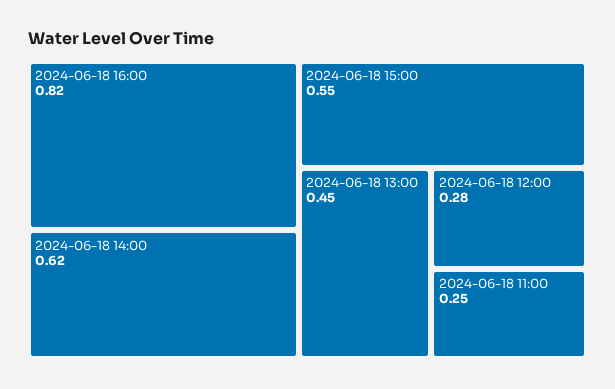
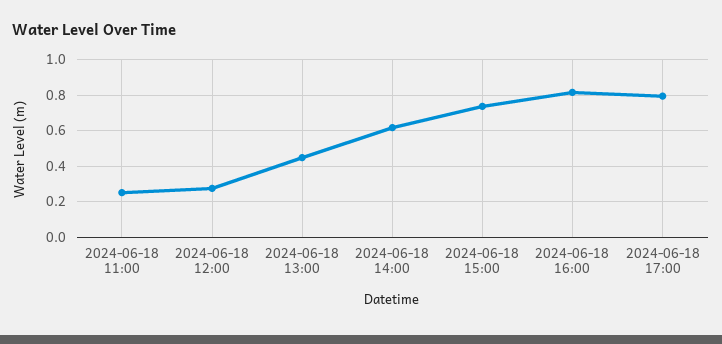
2024-06-18 15:00: 0.55 -> 0.75
2024-06-18 17:00: none -> 0.8

